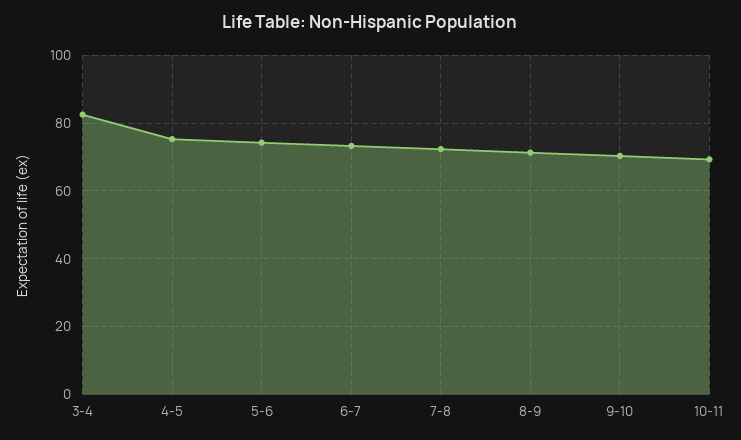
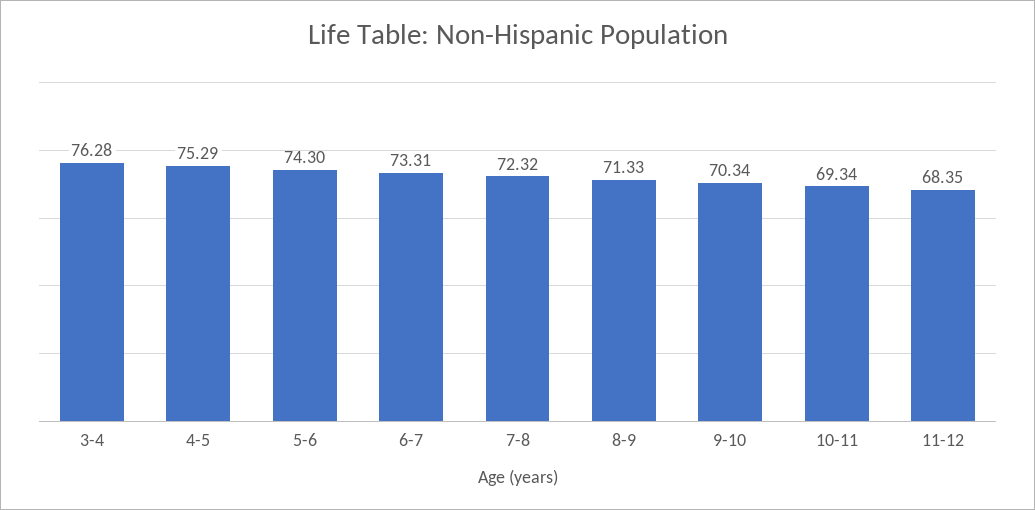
3-4: 82 -> 76.28
11-12: none -> 68.35

